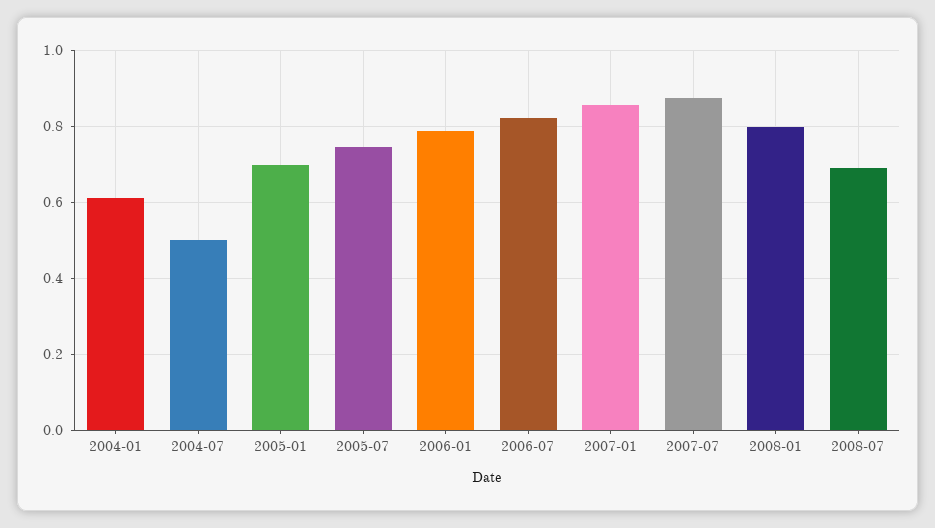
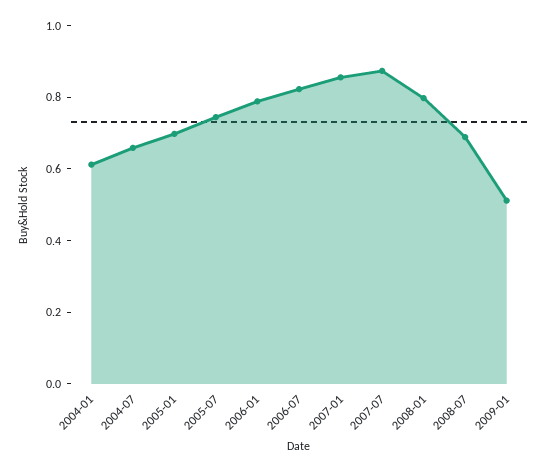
2004-07: 0.5 -> 0.65
2009-01: none -> 0.5

